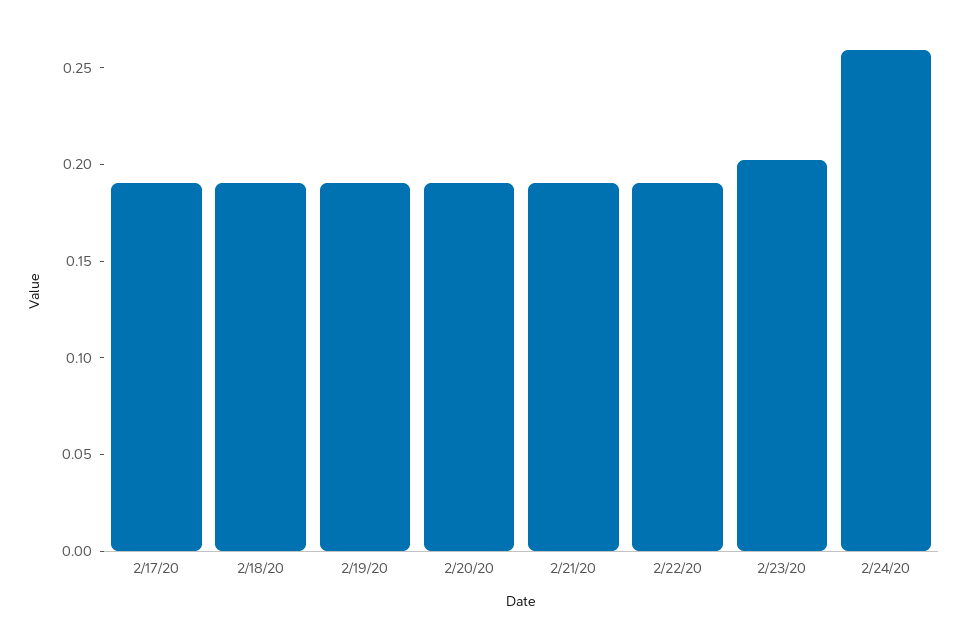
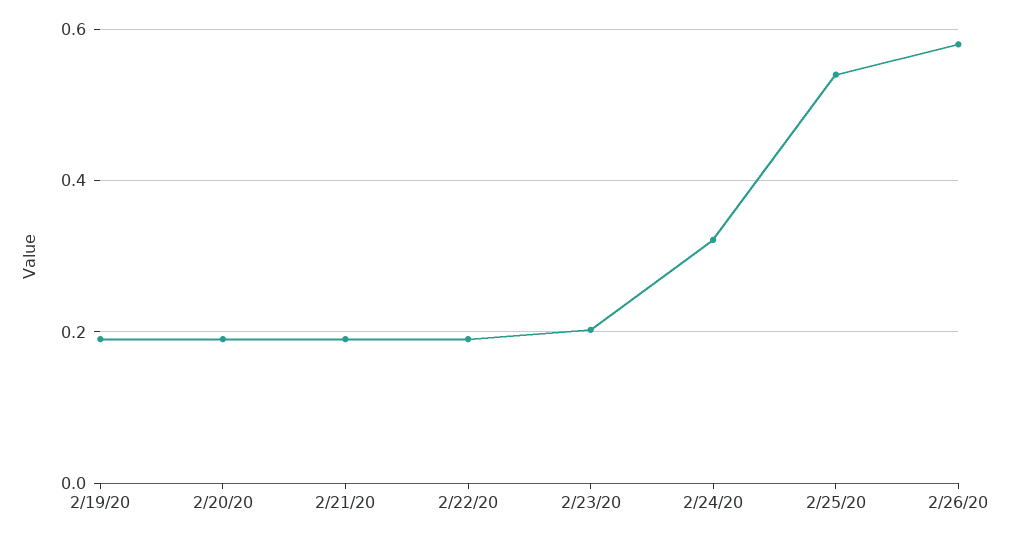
2/17/20: 0.19 -> none
2/18/20: 0.19 -> none
2/24/20: 0.26 -> 0.32
2/25/20: none -> 0.54
2/26/20: none -> 0.58

